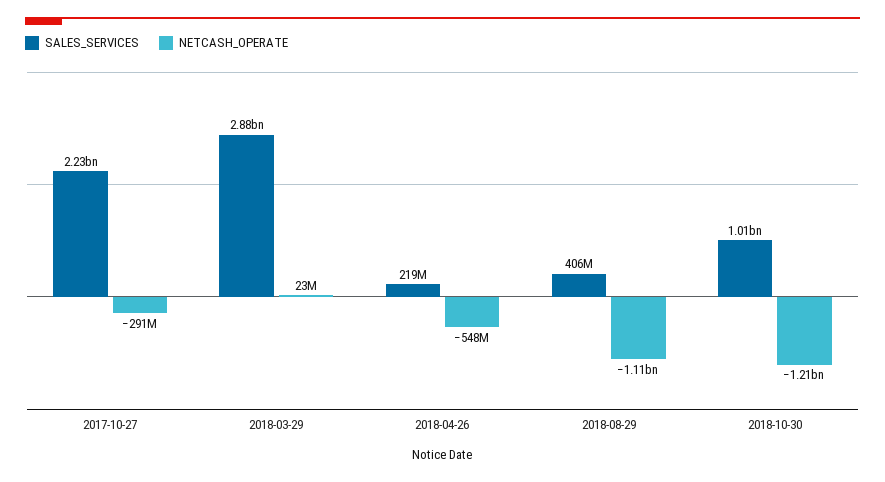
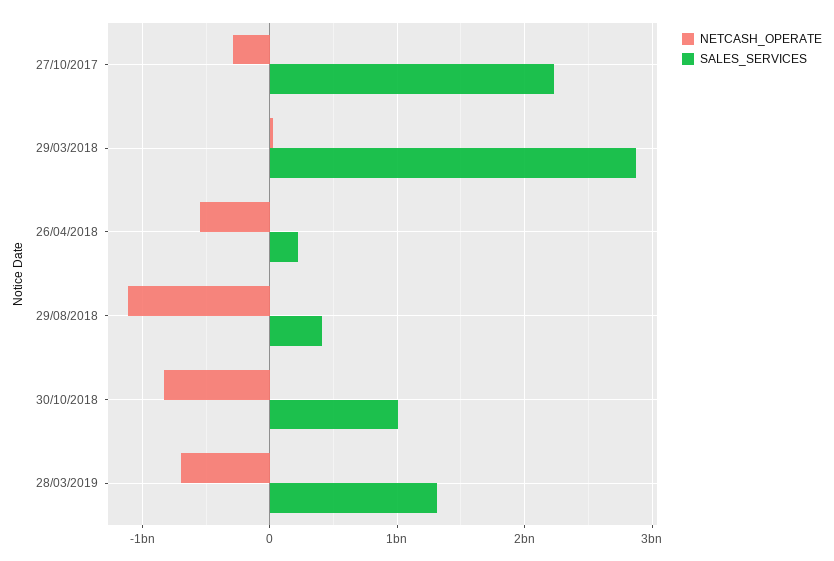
NETCASH_OPERATE, 2018-10-30: -1210000000 -> -800000000
NETCASH_OPERATE, 28/03/2019: none -> -700000000
SALES_SERVICES, 28/03/2019: none -> 1300000000

